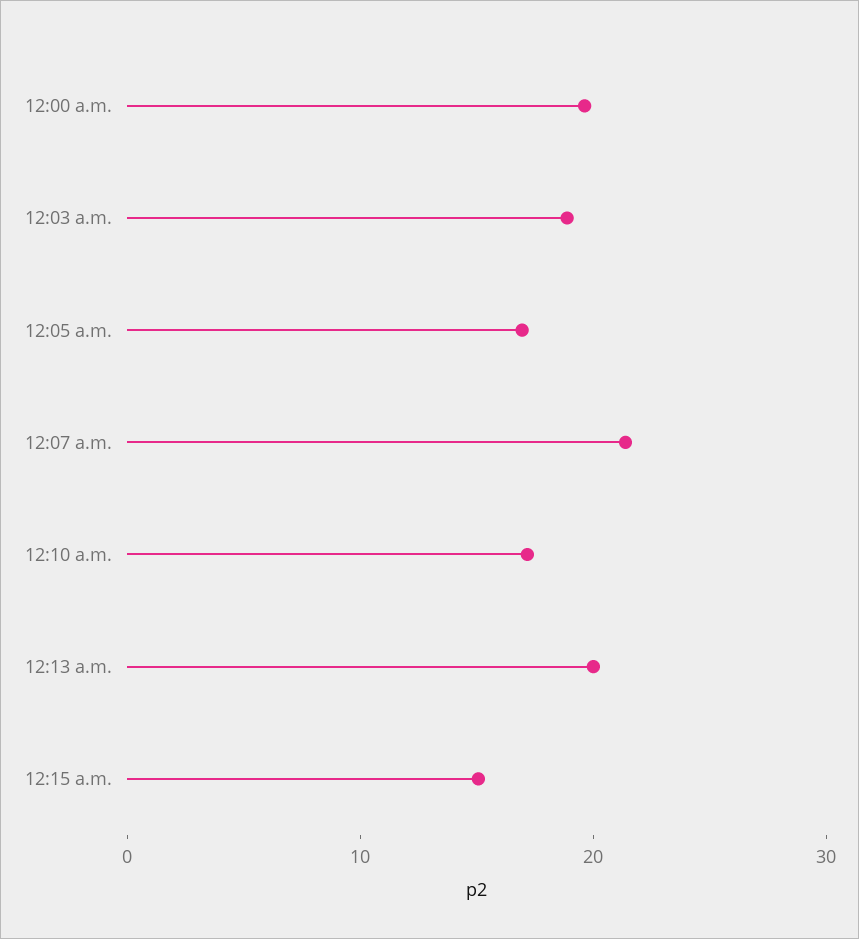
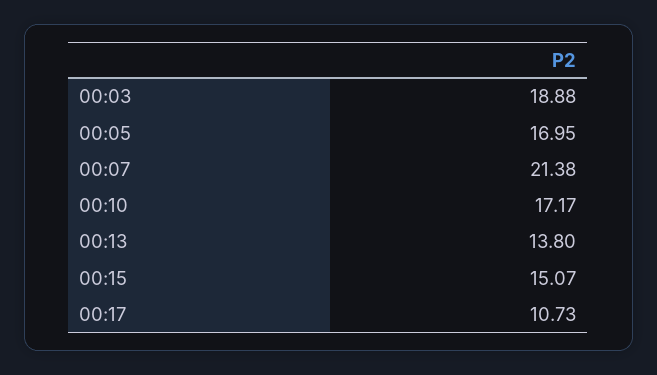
12:00 a.m.: 20 -> none
12:13 a.m.: 20 -> 13.8
00:17: none -> 10.73

